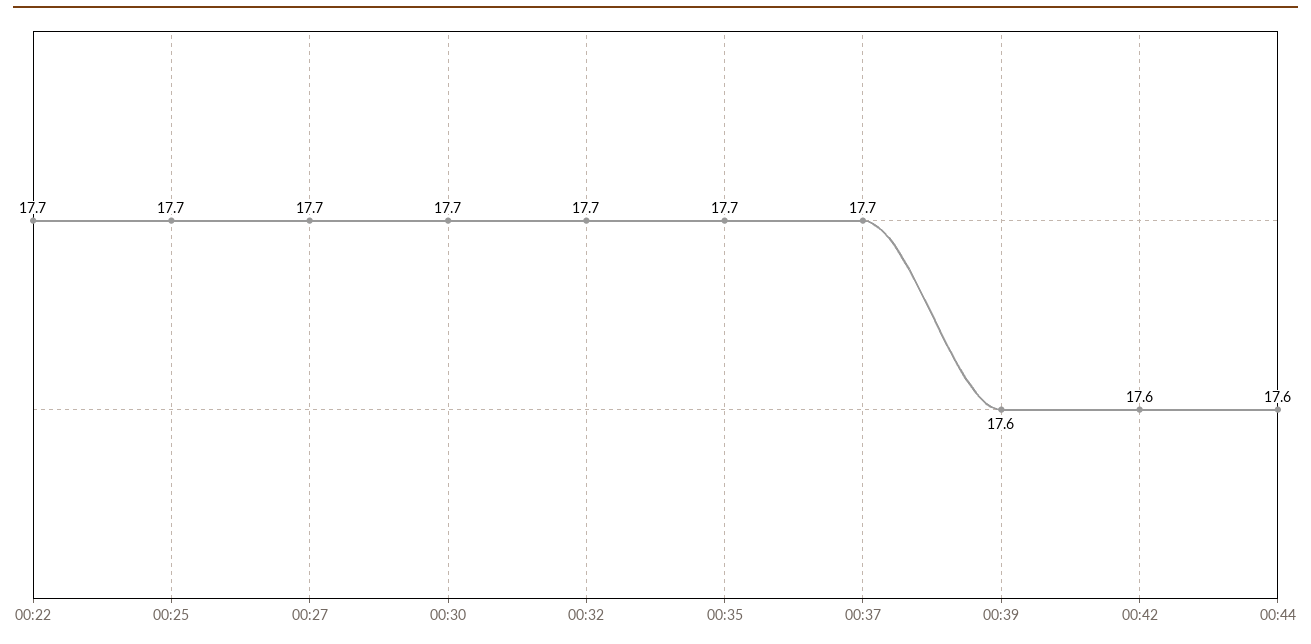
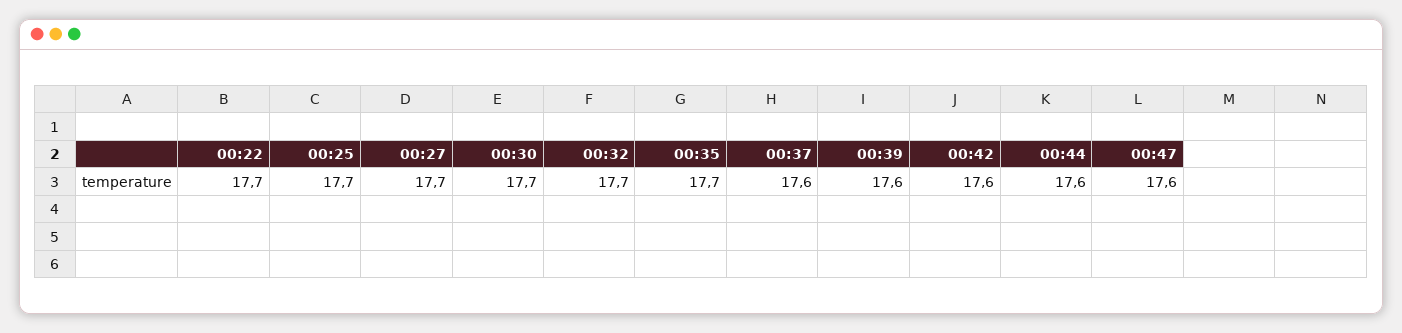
00:37: 17.7 -> 17.6
00:47: none -> 17.6

